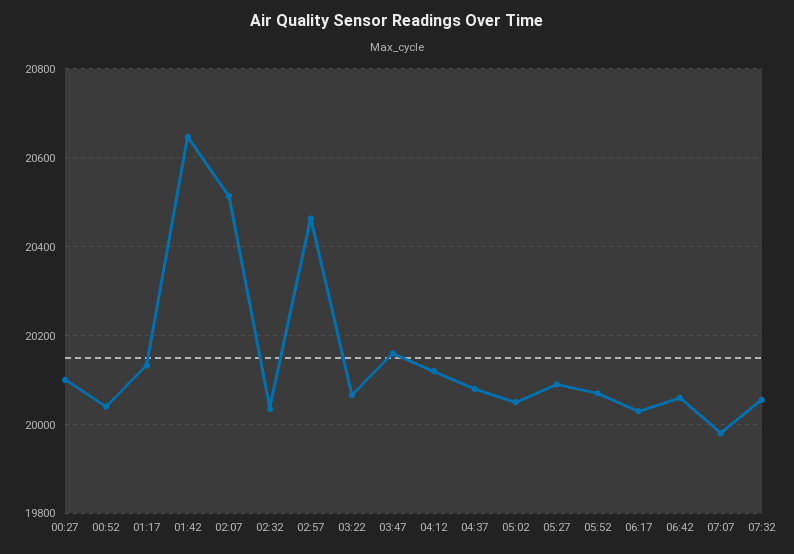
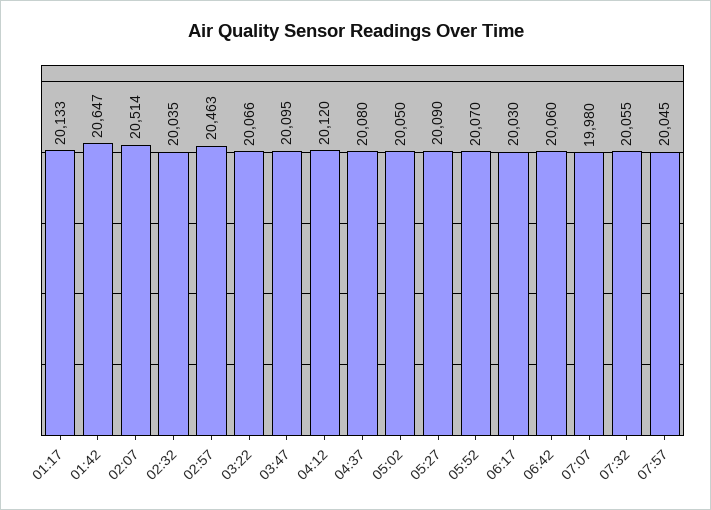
00:27: 20100 -> none
00:52: 20040 -> none
03:47: 20160 -> 20095
07:57: none -> 20045

